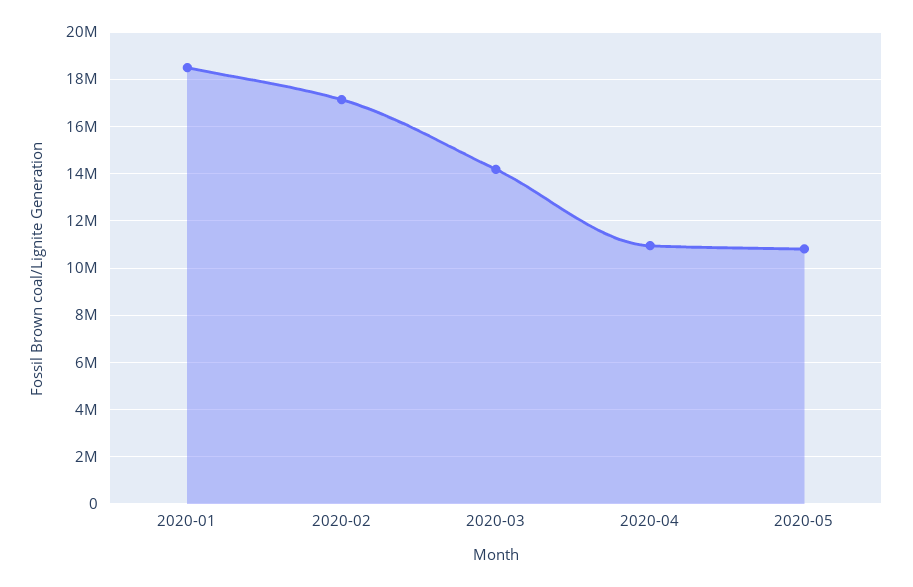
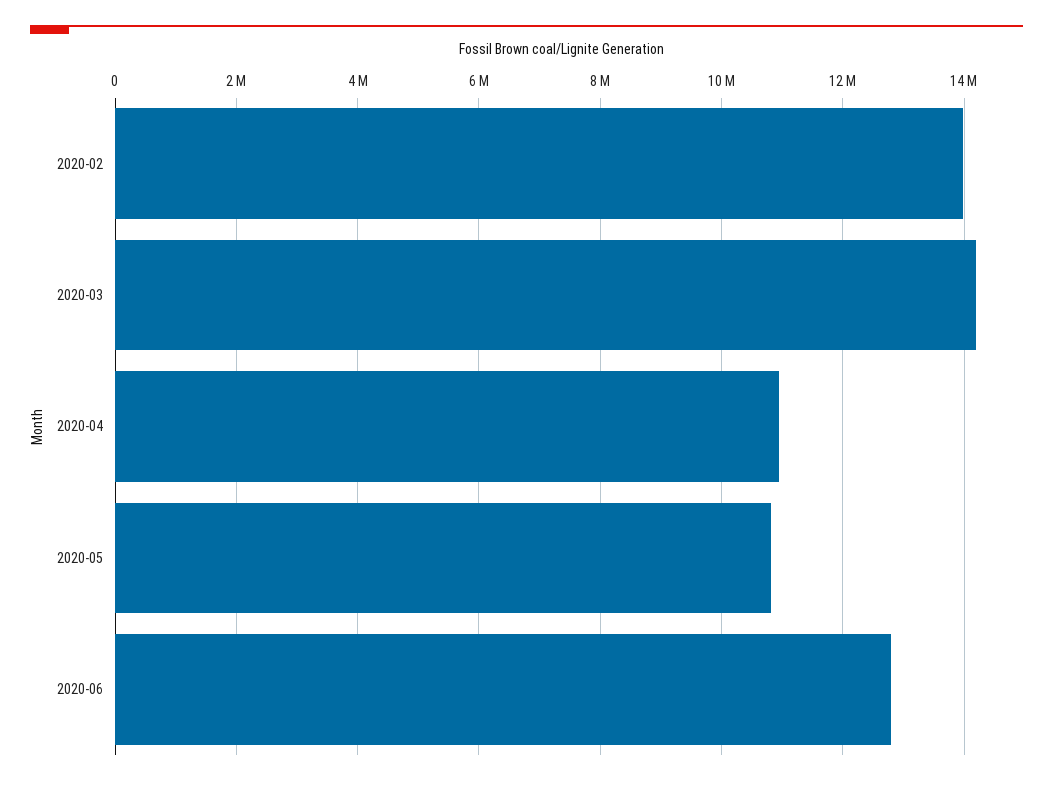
2020-01: 18500000 -> none
2020-02: 17000000 -> 14000000
2020-06: none -> 12800000

